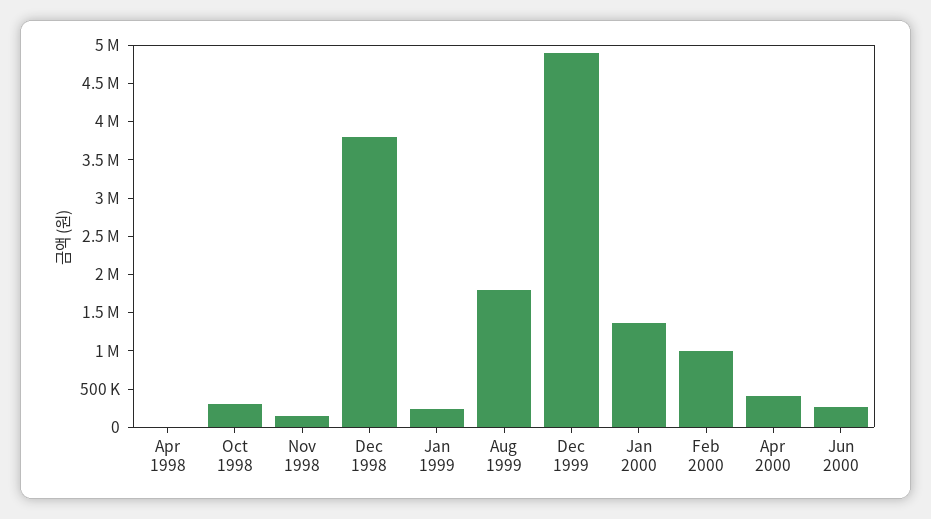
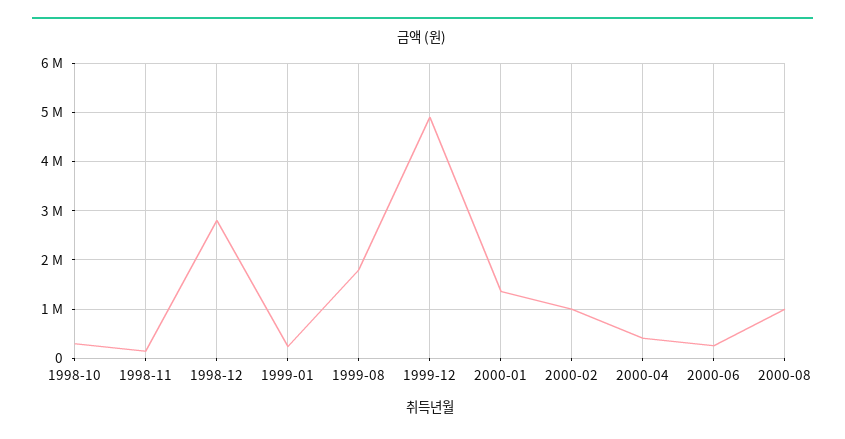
Apr 1998: 0 -> none
Dec 1998: 3750000 -> 2800000
2000-08: none -> 1000000

